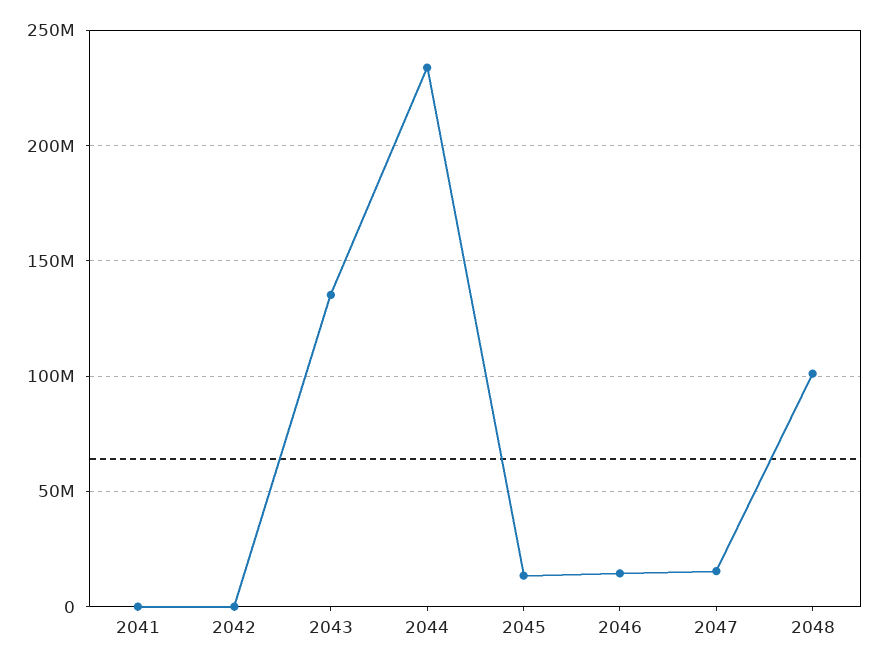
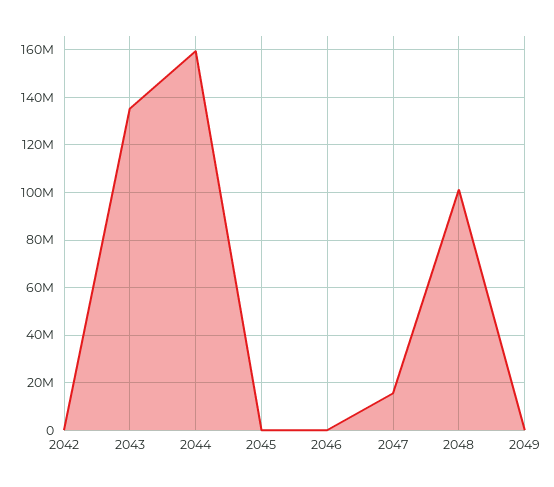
2041: 0 -> none
2044: 235000000 -> 160000000
2045: 15000000 -> 0
2046: 15000000 -> 0
2049: none -> 0

